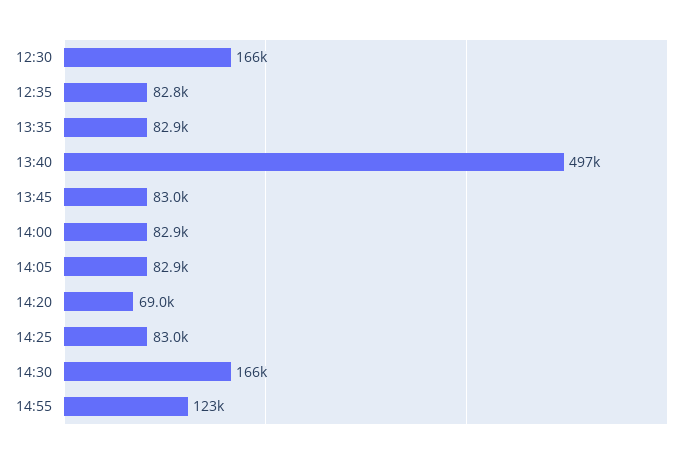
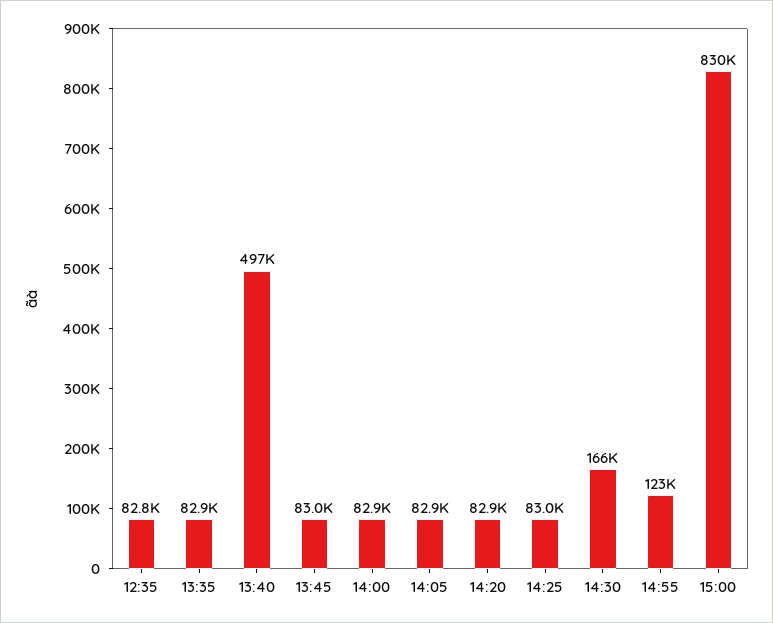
12:30: 166000 -> none
14:20: 69000 -> 82900
15:00: none -> 830000

